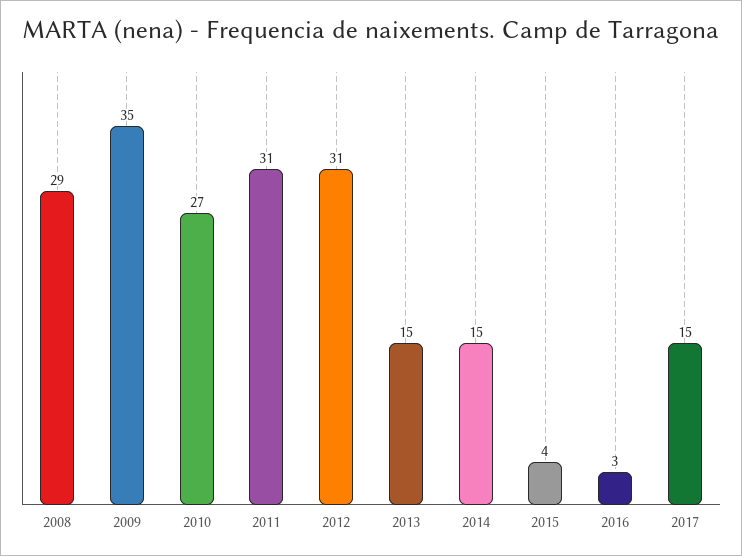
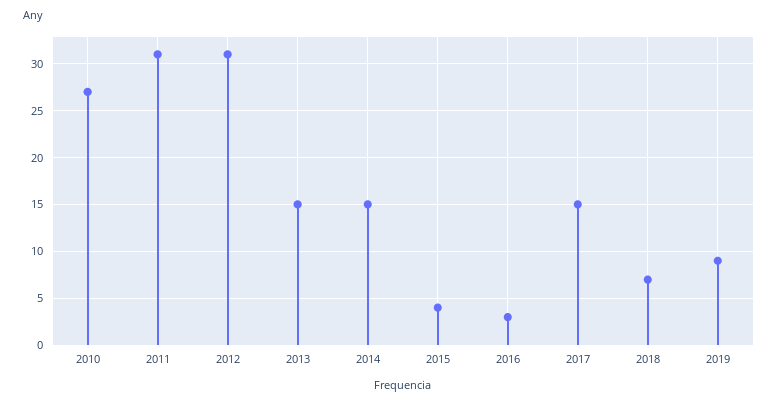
2008: 29 -> none
2009: 35 -> none
2018: none -> 7
2019: none -> 9

